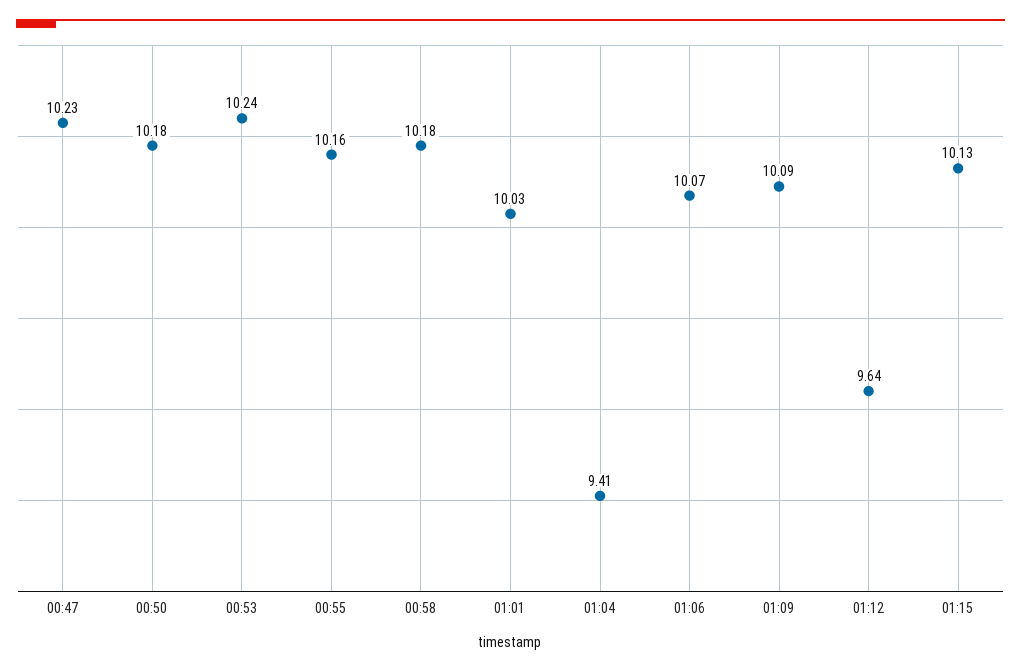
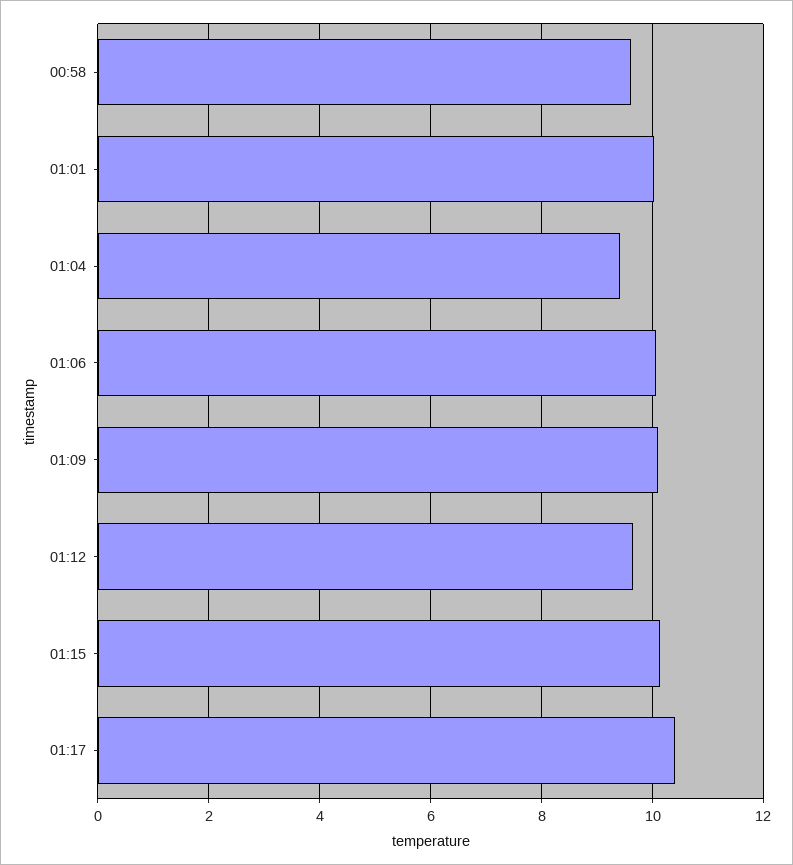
00:47: 10.23 -> none
00:50: 10.18 -> none
00:53: 10.24 -> none
00:55: 10.16 -> none
00:58: 10.18 -> 9.6
01:17: none -> 10.4

